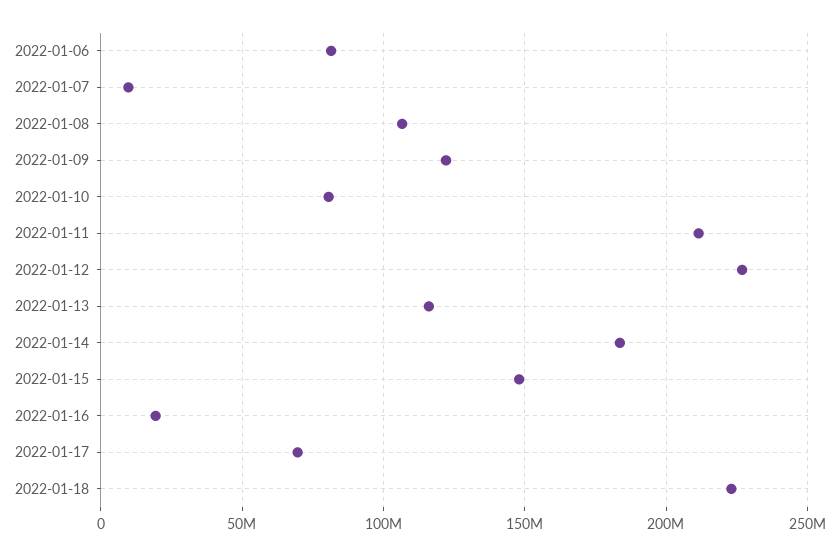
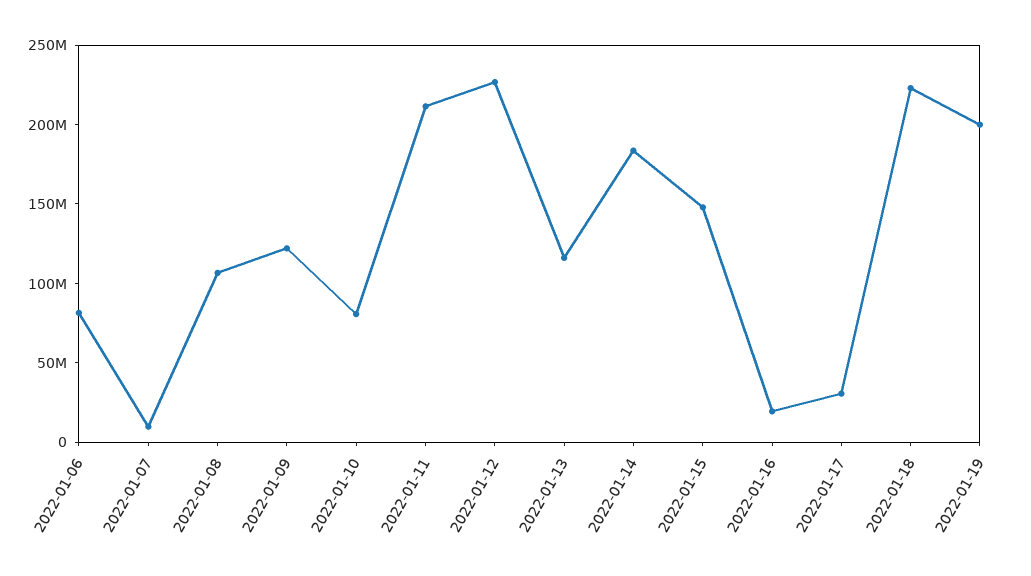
2022-01-17: 70000000 -> 30000000
2022-01-19: none -> 200000000

